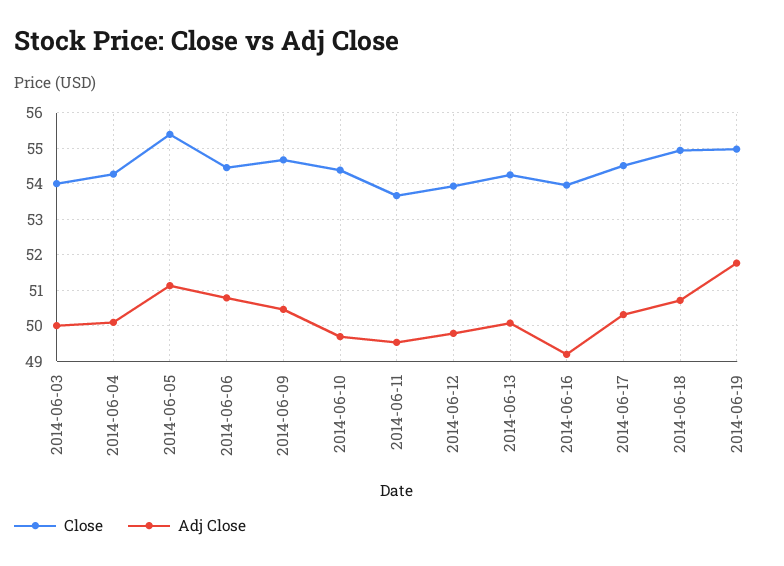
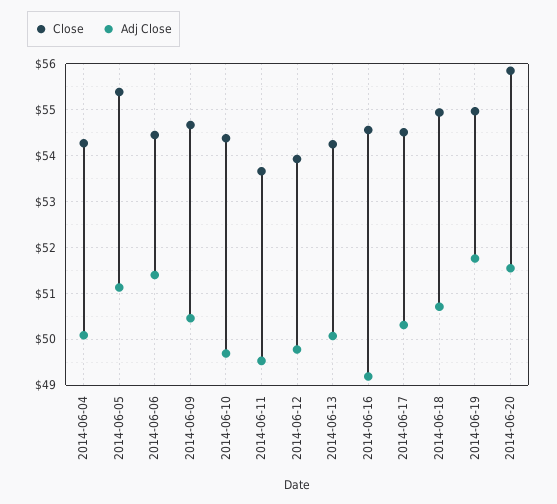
Close, 2014-06-03: 54 -> none
Adj Close, 2014-06-03: 50 -> none
Adj Close, 2014-06-06: 50.8 -> 51.4
Close, 2014-06-16: 54 -> 54.6
Close, 2014-06-20: none -> 55.8
Adj Close, 2014-06-20: none -> 51.6

